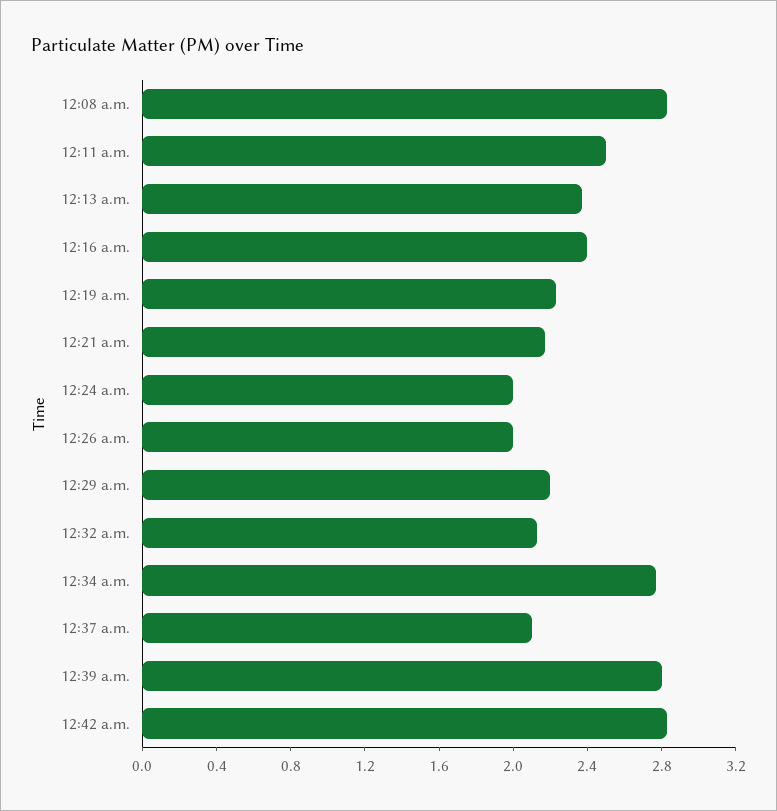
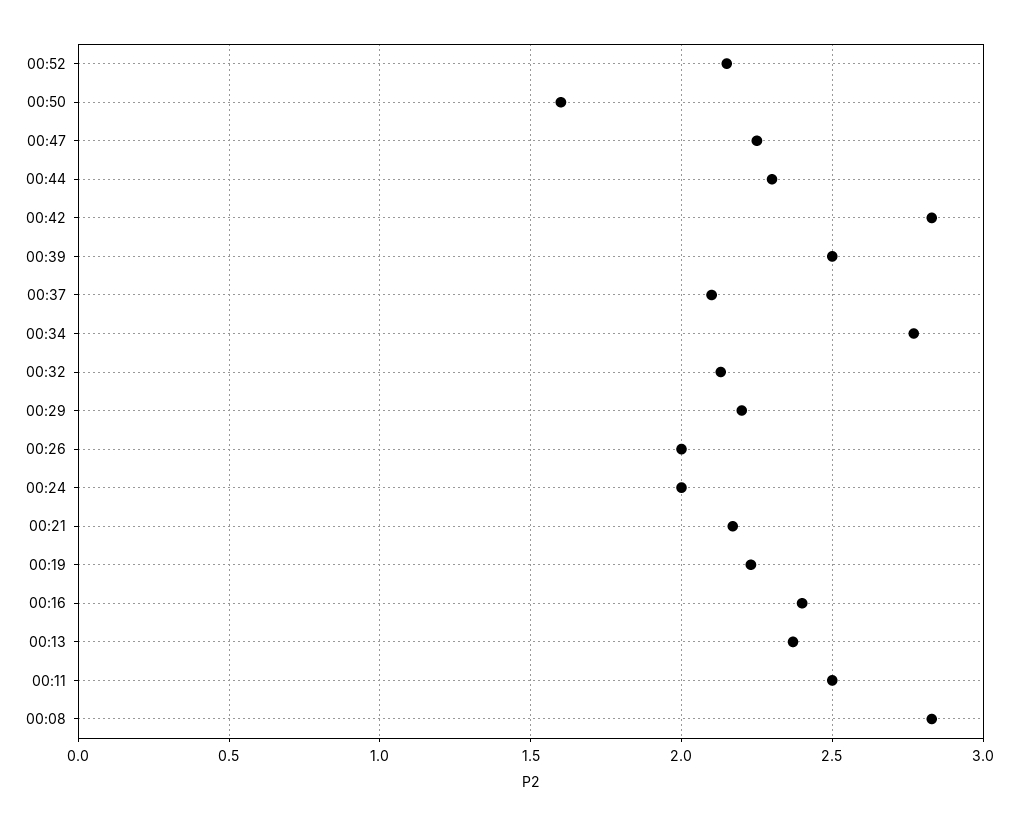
12:39 a.m.: 2.8 -> 2.5
00:52: none -> 2.15
00:50: none -> 1.6
00:47: none -> 2.25
00:44: none -> 2.3

